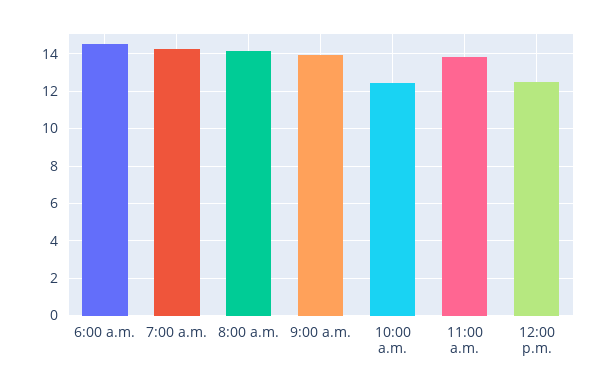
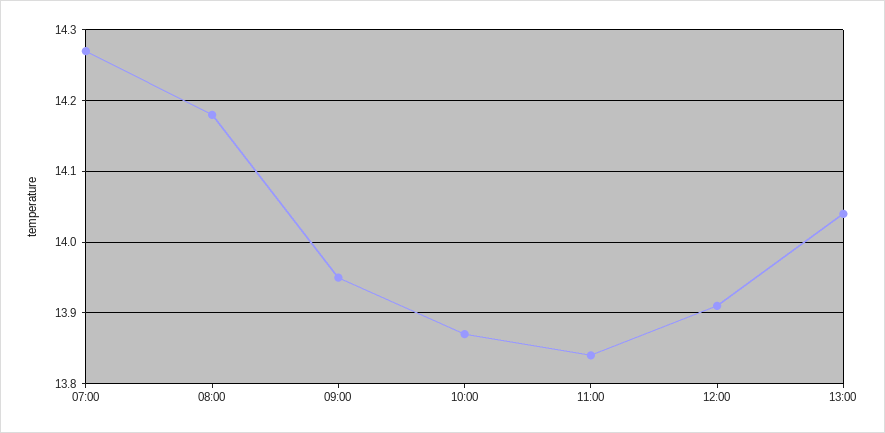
6:00 a.m.: 14.5 -> none
10:00 a.m.: 12.5 -> 13.87
12:00 p.m.: 12.5 -> 13.91
13:00: none -> 14.04

